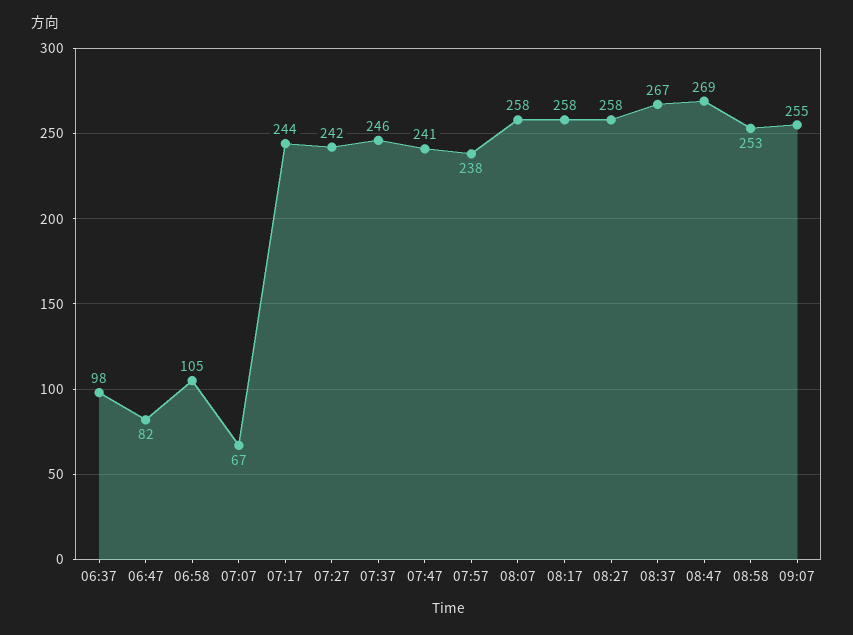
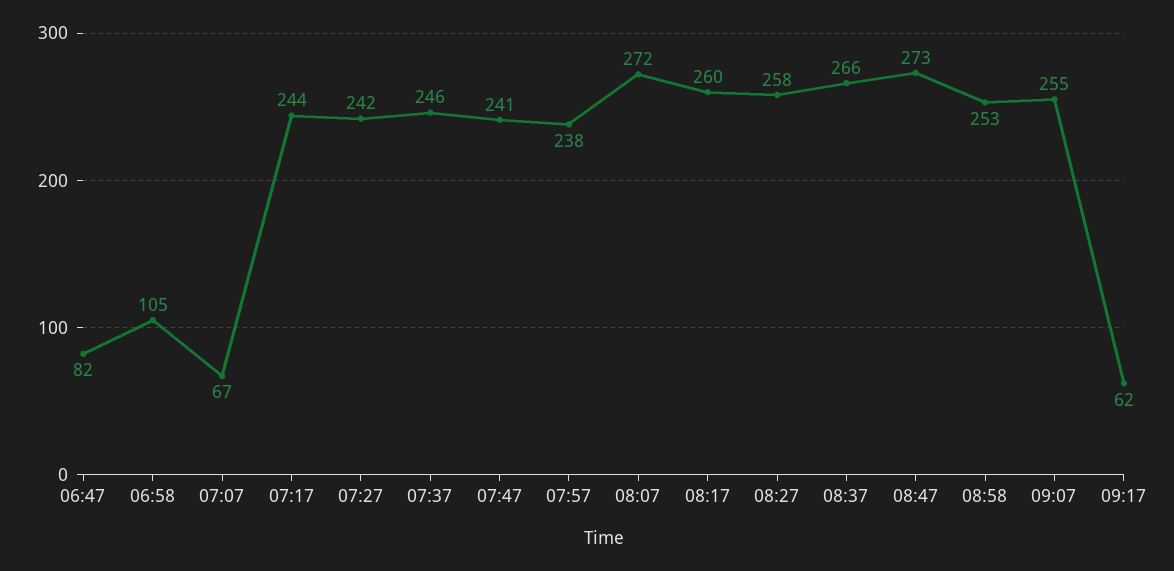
06:37: 98 -> none
08:07: 258 -> 272
08:17: 258 -> 260
08:37: 267 -> 266
08:47: 269 -> 273
09:17: none -> 62

